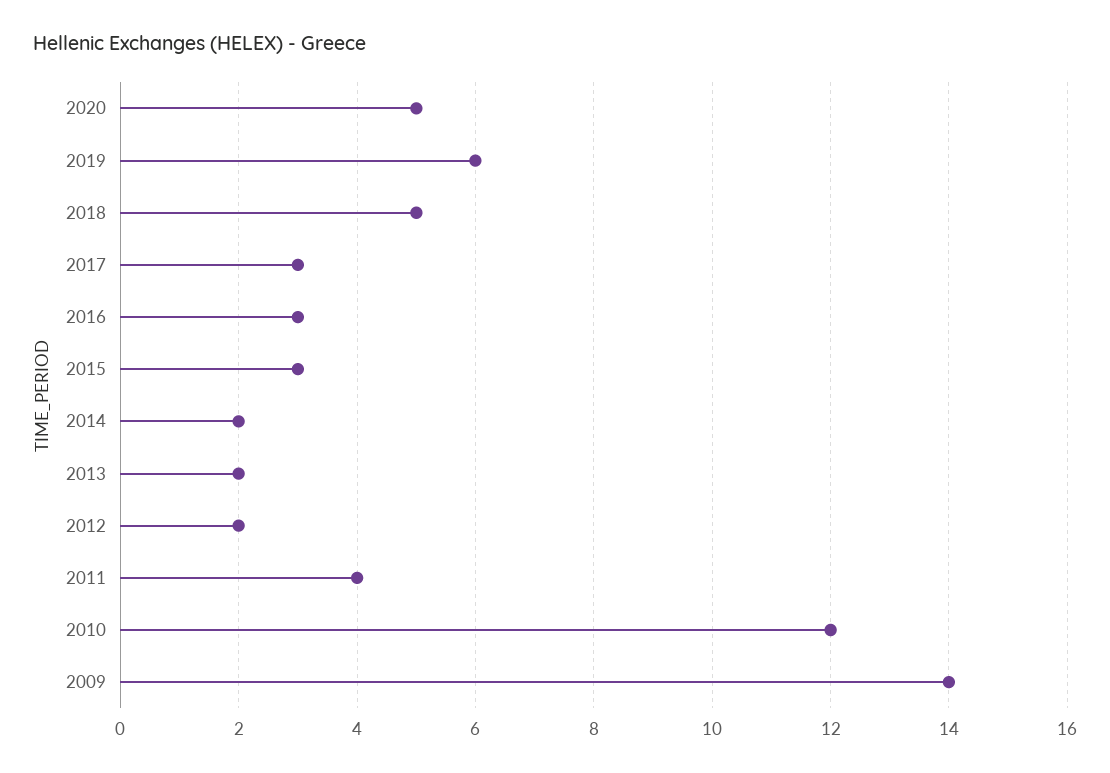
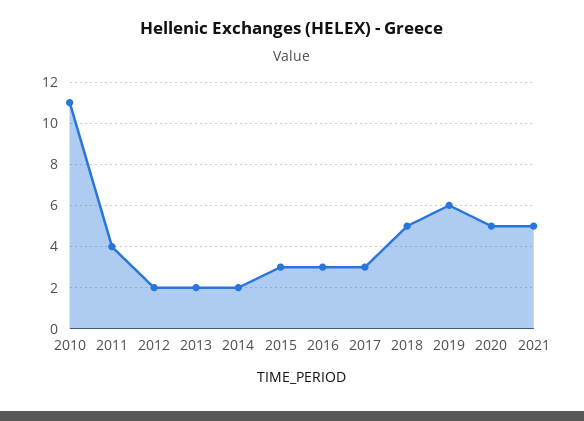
2010: 12 -> 11
2009: 14 -> none
2021: none -> 5

